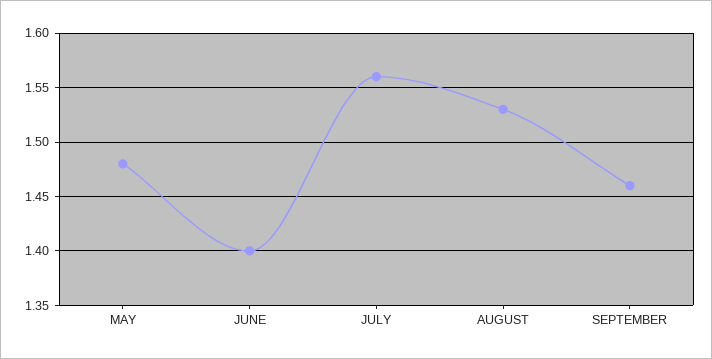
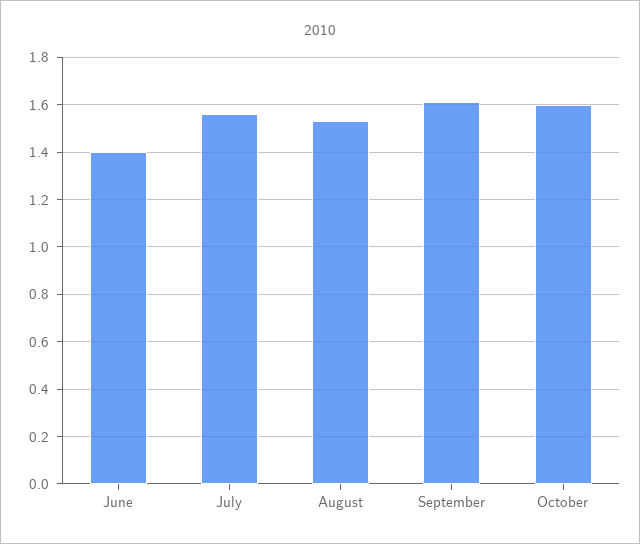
MAY: 1.48 -> none
SEPTEMBER: 1.46 -> 1.6
October: none -> 1.6

